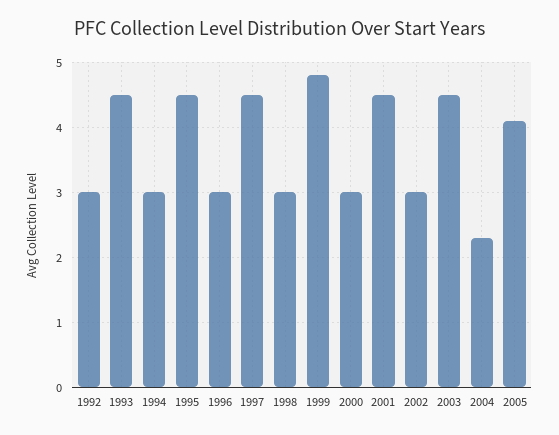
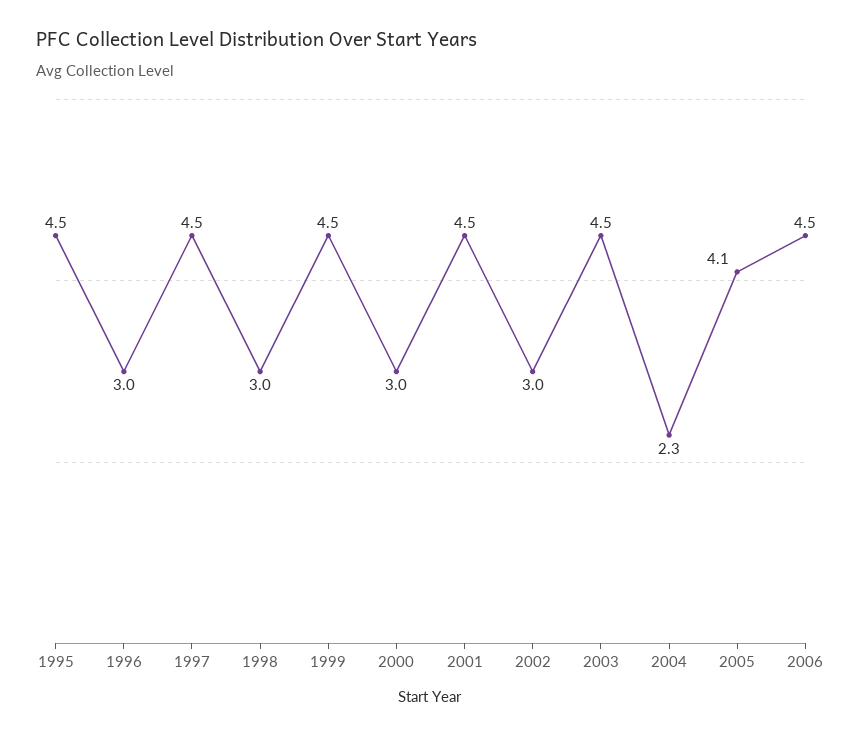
1992: 3 -> none
1993: 4.5 -> none
1994: 3 -> none
1999: 4.8 -> 4.5
2006: none -> 4.5

